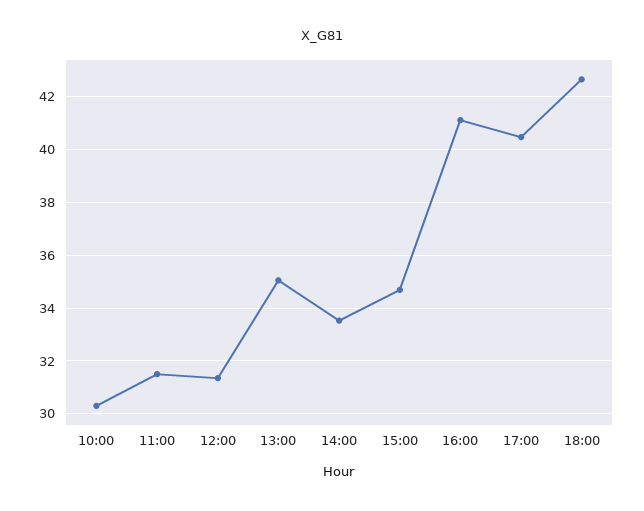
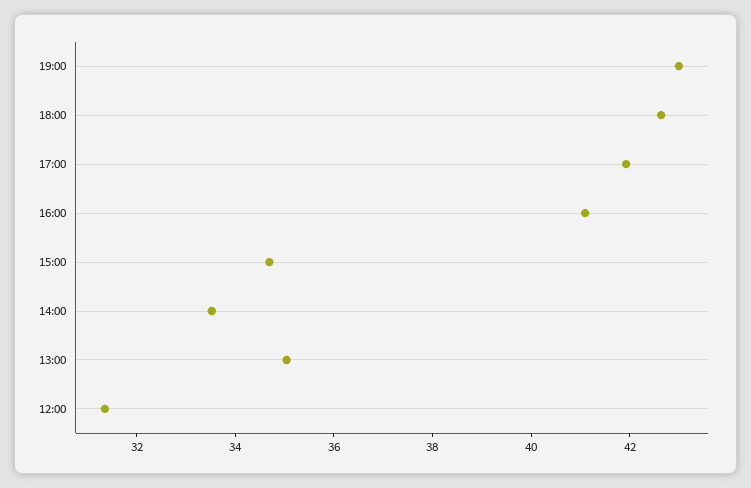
10:00: 30.25 -> none
11:00: 31.5 -> none
17:00: 40.5 -> 42
19:00: none -> 43

